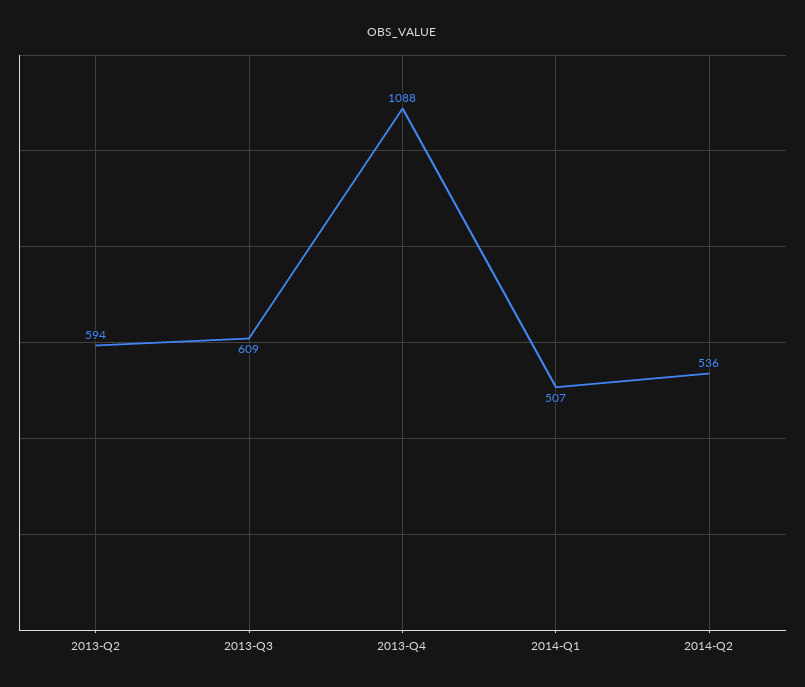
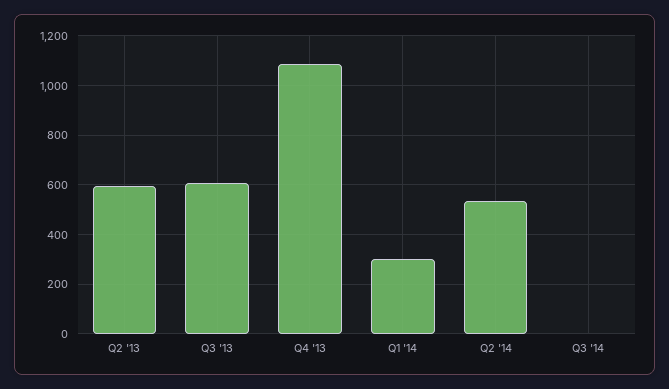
2014-Q1: 507 -> 300
Q3 '14: none -> 0

